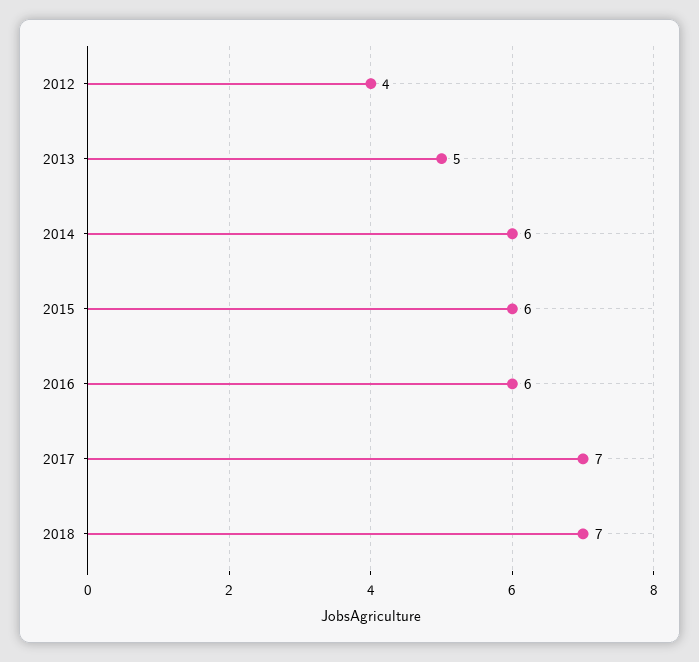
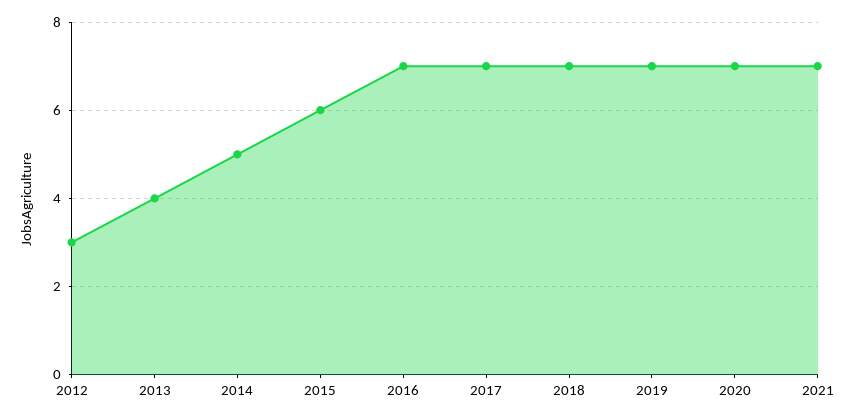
2012: 4 -> 3
2013: 5 -> 4
2014: 6 -> 5
2016: 6 -> 7
2019: none -> 7
2020: none -> 7
2021: none -> 7

